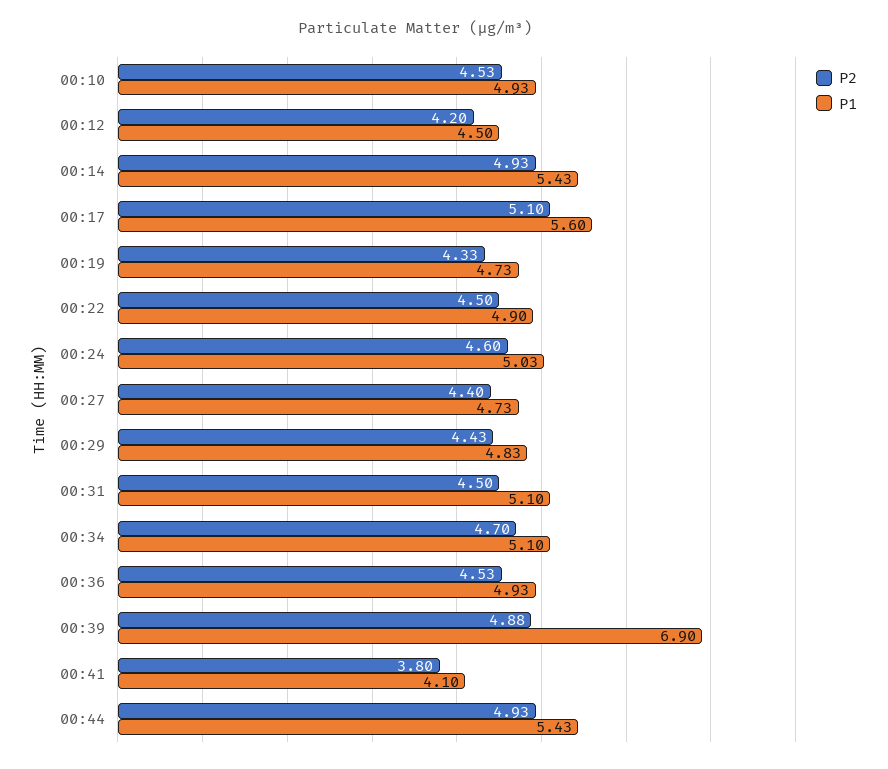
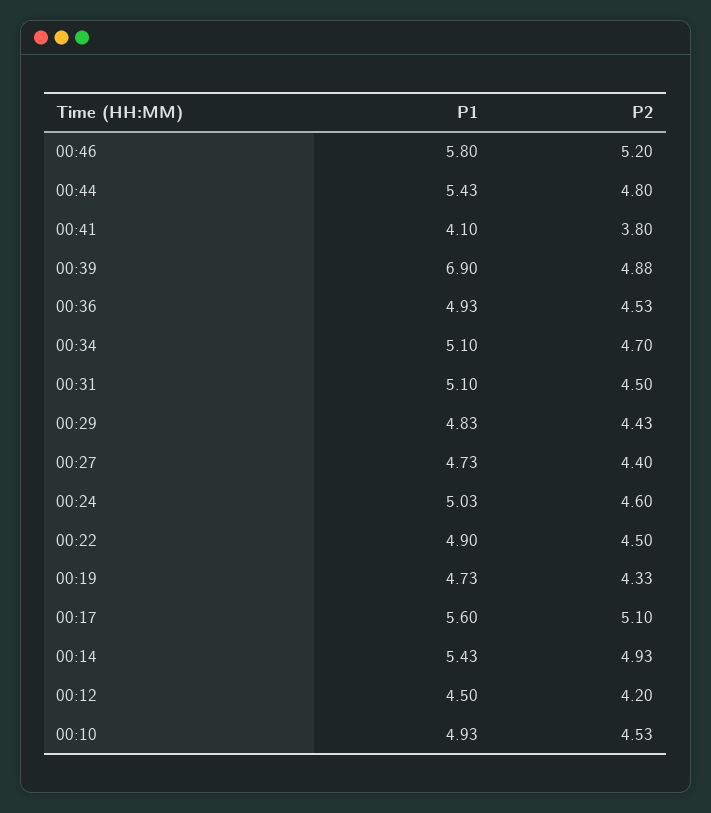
P2, 00:44: 4.93 -> 4.8
P1, 00:46: none -> 5.8
P2, 00:46: none -> 5.2

